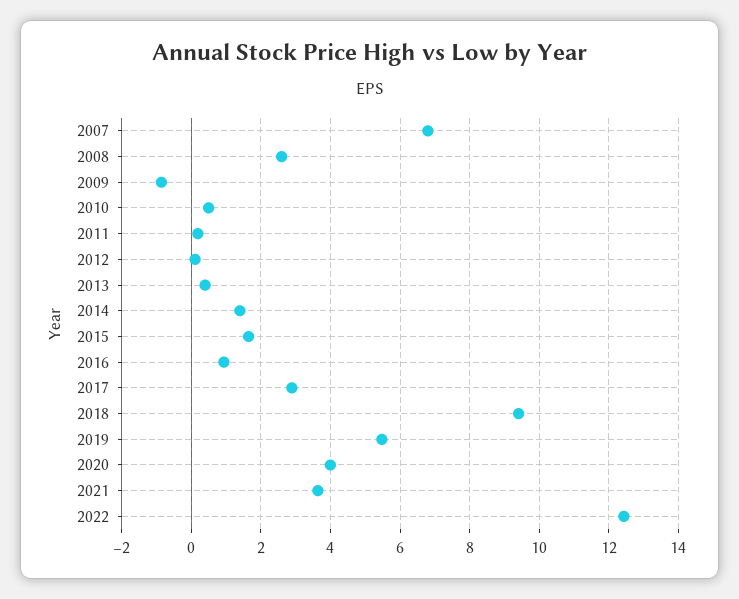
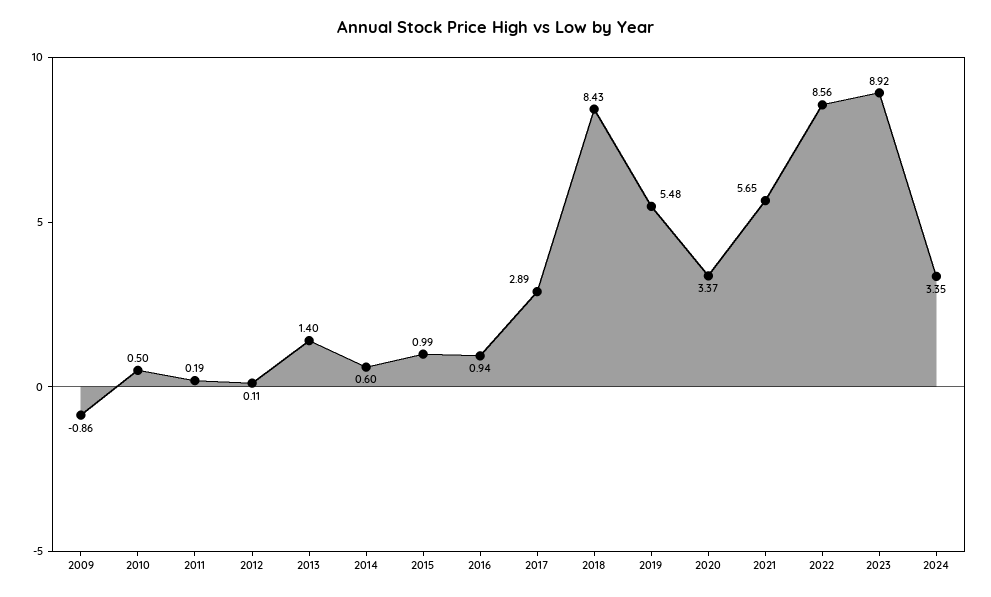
2007: 6.8 -> none
2008: 2.6 -> none
2013: 0.4 -> 1.4
2014: 1.4 -> 0.6
2015: 1.6 -> 0.99
2018: 9.4 -> 8.43
2020: 4 -> 3.37
2021: 3.6 -> 5.65
2022: 12.4 -> 8.56
2023: none -> 8.92
2024: none -> 3.35

